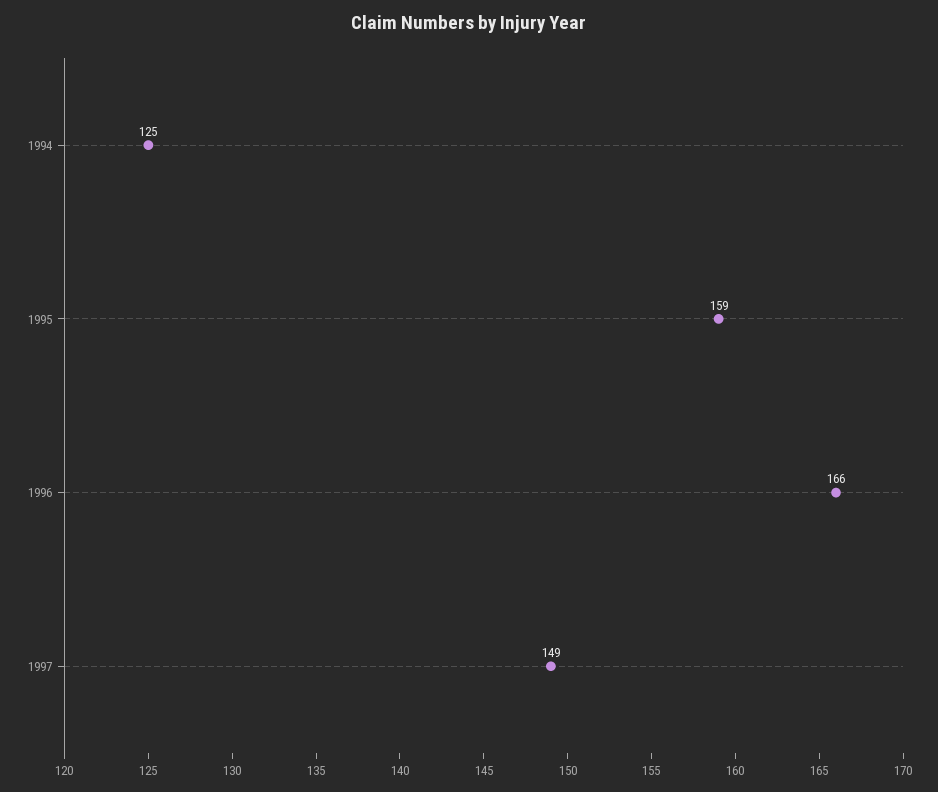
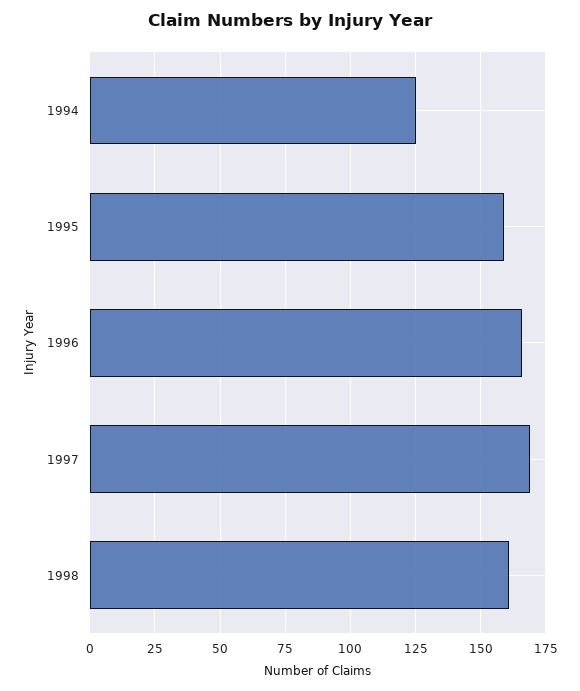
1997: 149 -> 170
1998: none -> 160

